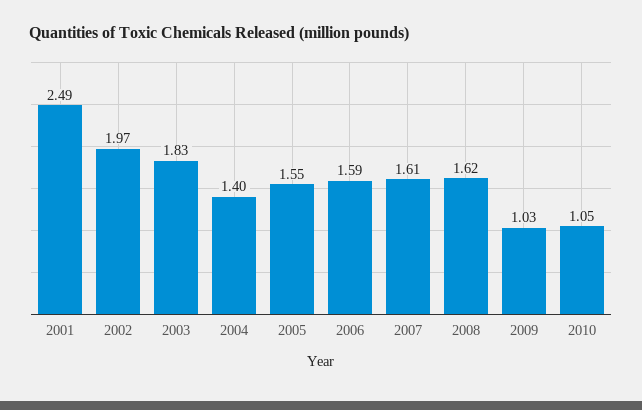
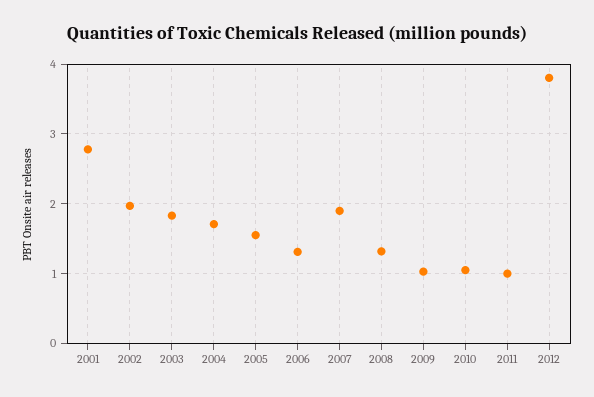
2001: 2.49 -> 2.8
2004: 1.4 -> 1.7
2006: 1.59 -> 1.3
2007: 1.61 -> 1.9
2008: 1.62 -> 1.3
2011: none -> 1
2012: none -> 3.8

